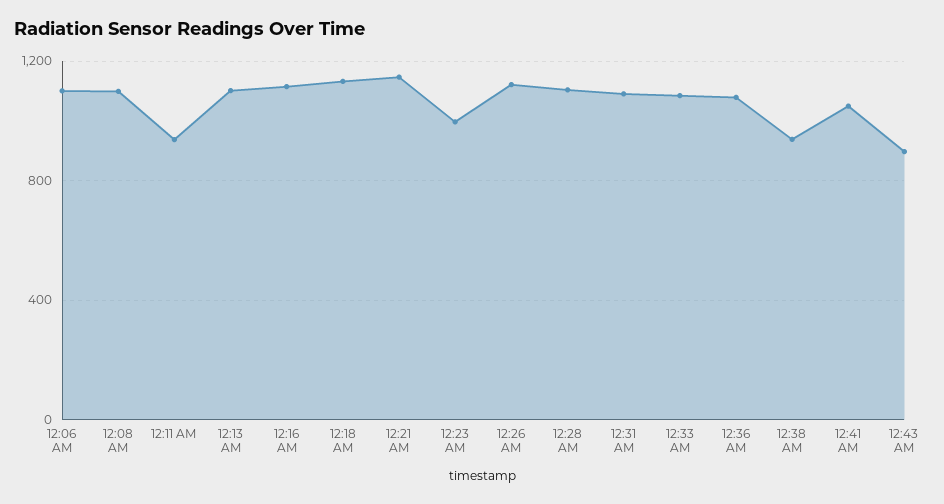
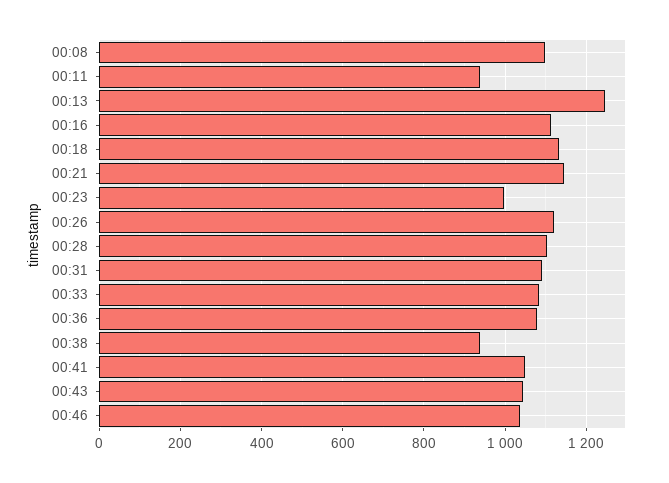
12:06 AM: 1100 -> none
12:13 AM: 1100 -> 1240
12:43 AM: 900 -> 1040
00:46: none -> 1040

